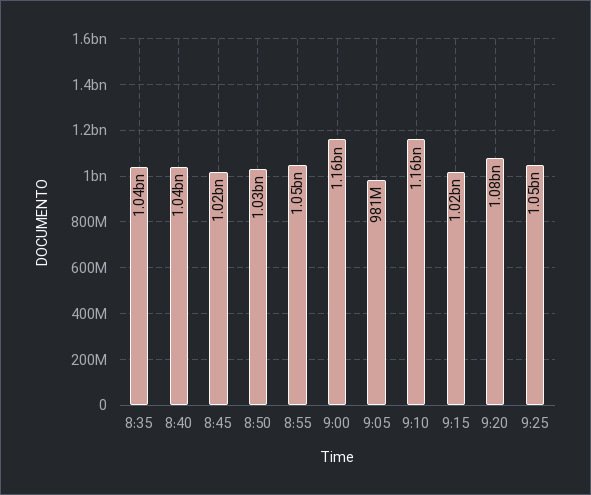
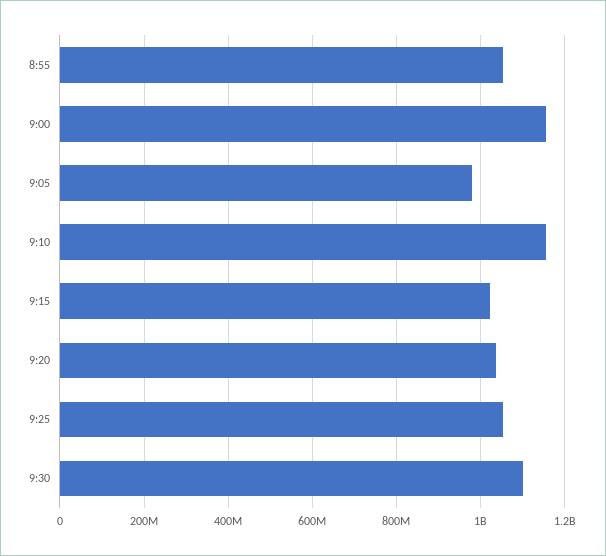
8:35: 1040000000 -> none
8:40: 1040000000 -> none
8:45: 1020000000 -> none
8:50: 1030000000 -> none
9:20: 1080000000 -> 1040000000
9:30: none -> 1100000000

